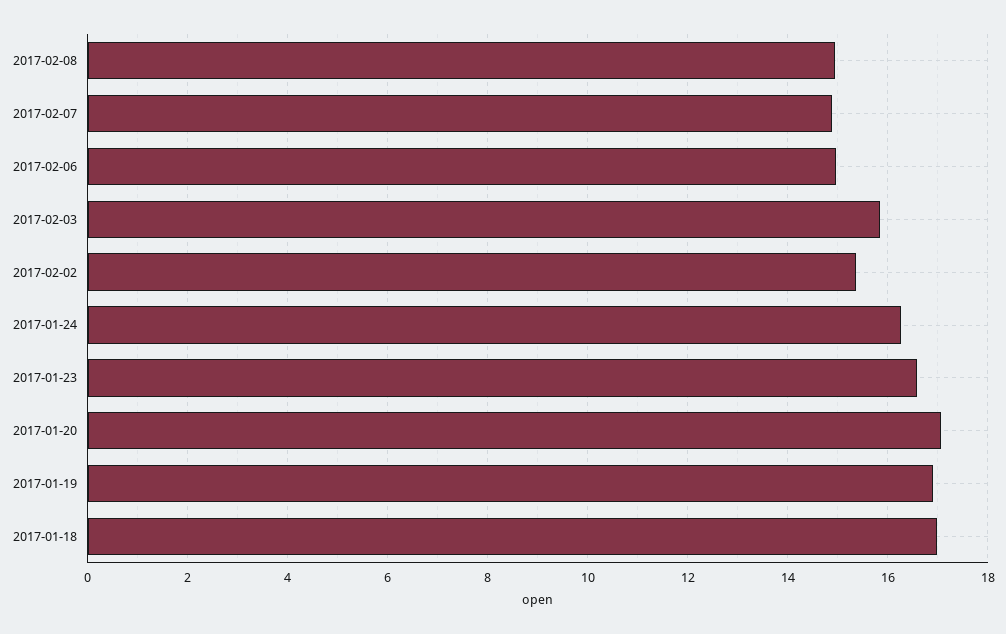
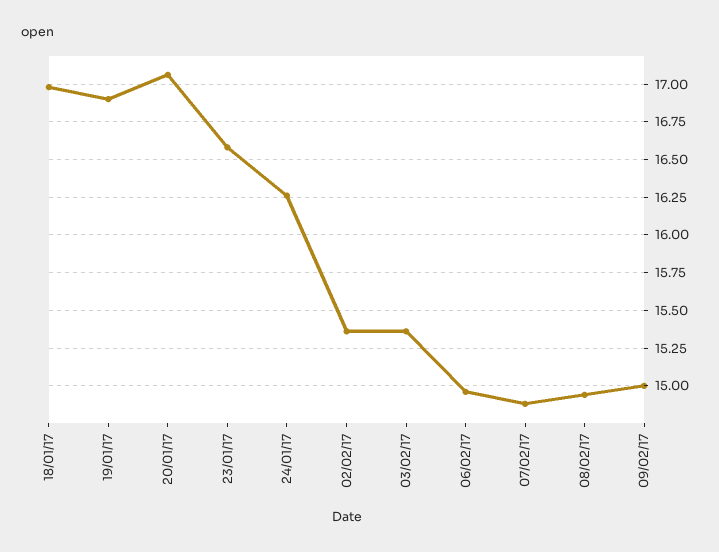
2017-02-03: 15.8 -> 15.35
09/02/17: none -> 15

